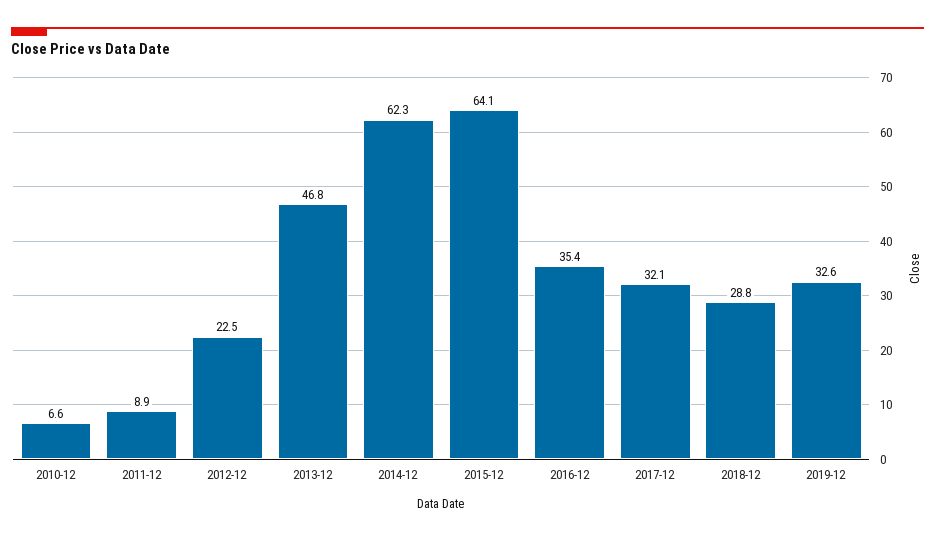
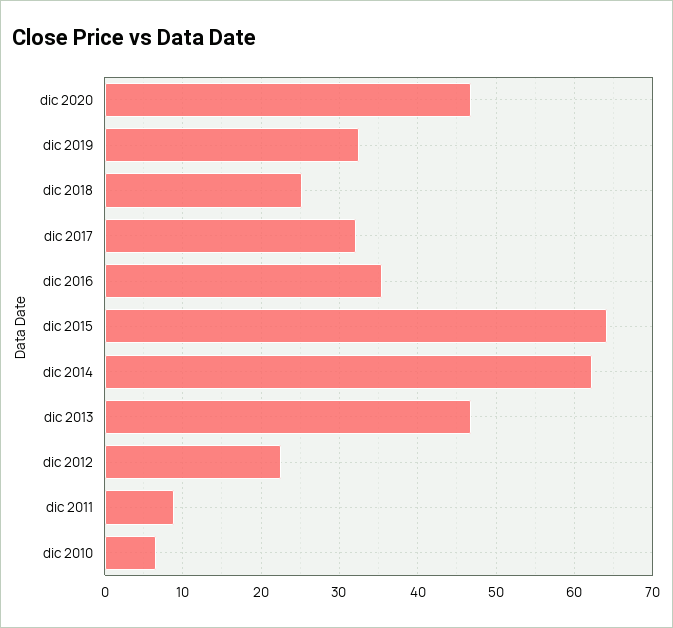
2018-12: 28.8 -> 25
dic 2020: none -> 47

